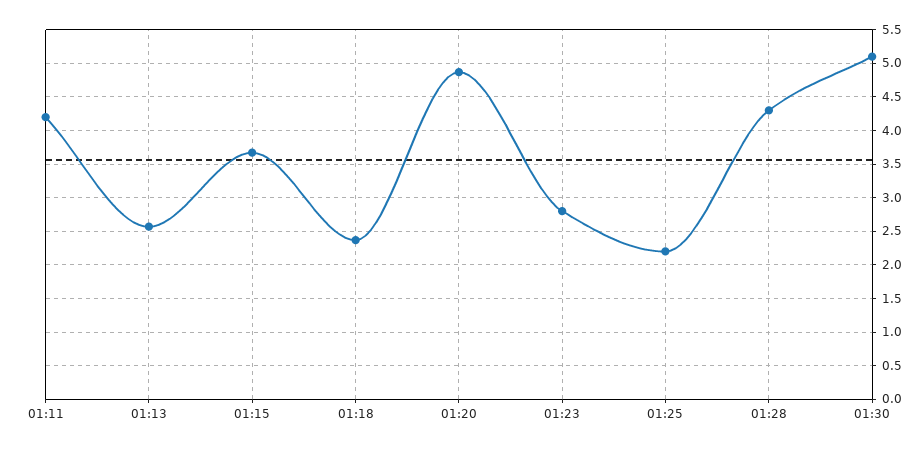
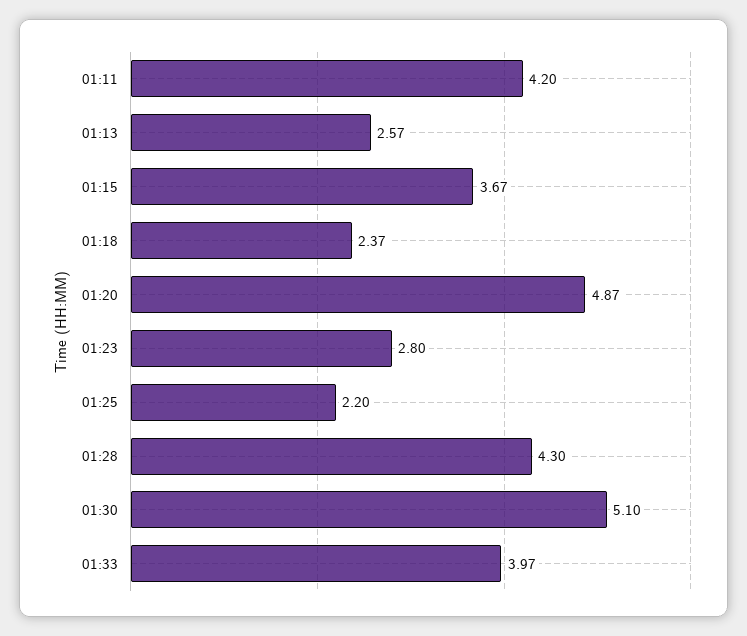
01:33: none -> 3.97

